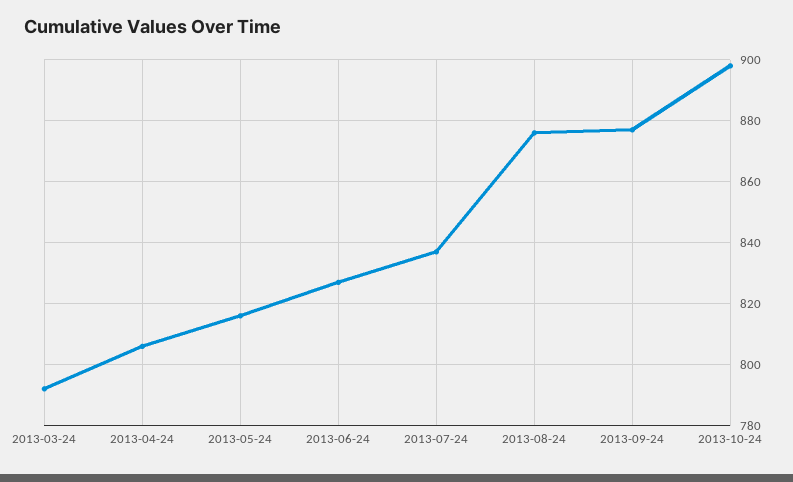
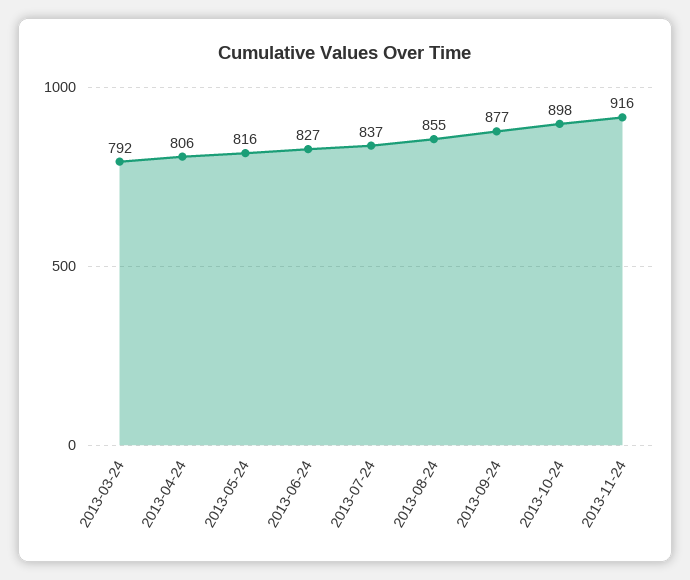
2013-08-24: 875 -> 855
2013-11-24: none -> 916

